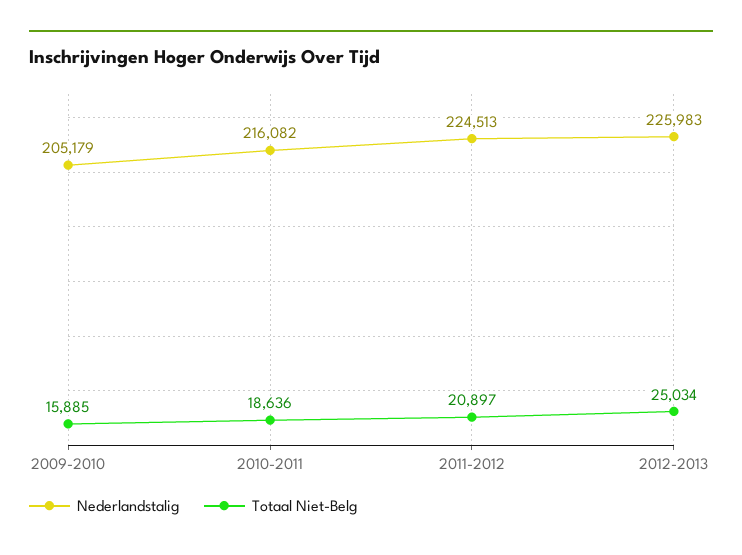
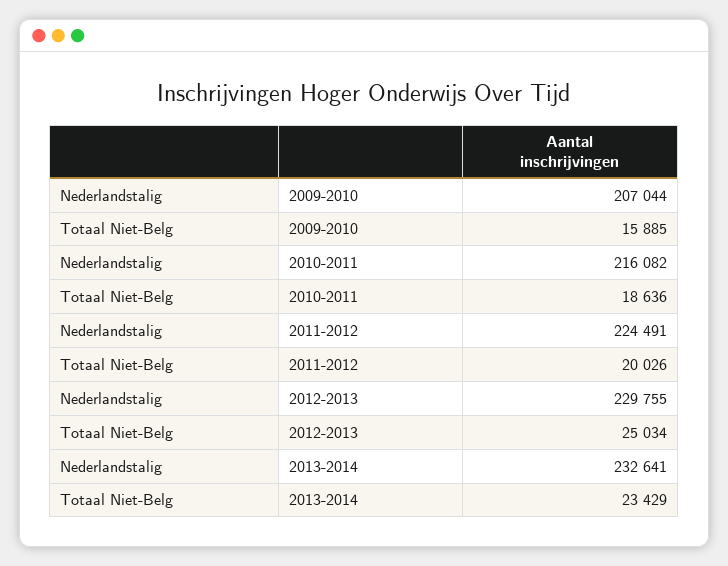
Nederlandstalig, 2009-2010: 205179 -> 207044
Nederlandstalig, 2011-2012: 224513 -> 224491
Totaal Niet-Belg, 2011-2012: 20897 -> 20026
Nederlandstalig, 2012-2013: 225983 -> 229755
Nederlandstalig, 2013-2014: none -> 232641
Totaal Niet-Belg, 2013-2014: none -> 23429

